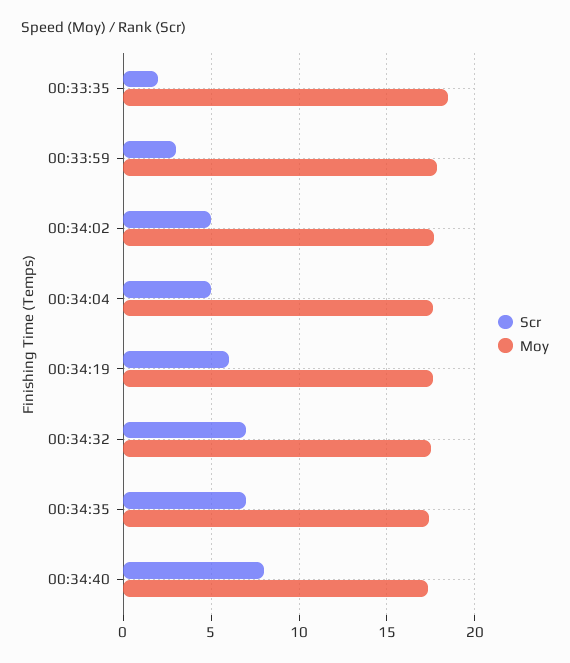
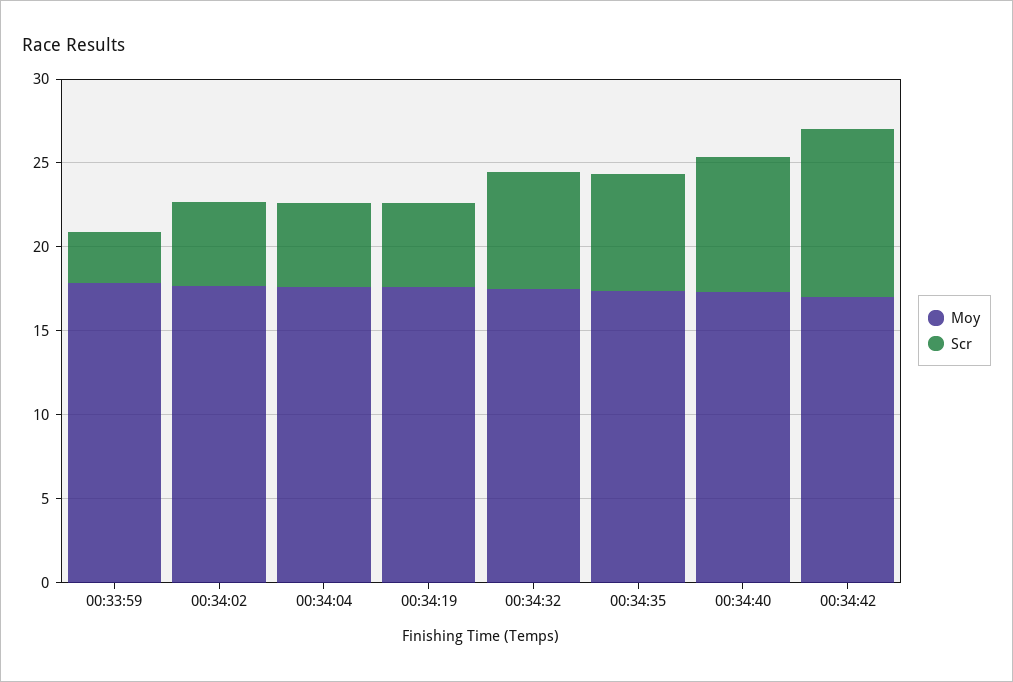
Scr, 00:33:35: 2 -> none
Moy, 00:33:35: 18.5 -> none
Scr, 00:34:19: 6 -> 5
Moy, 00:34:42: none -> 17
Scr, 00:34:42: none -> 10

